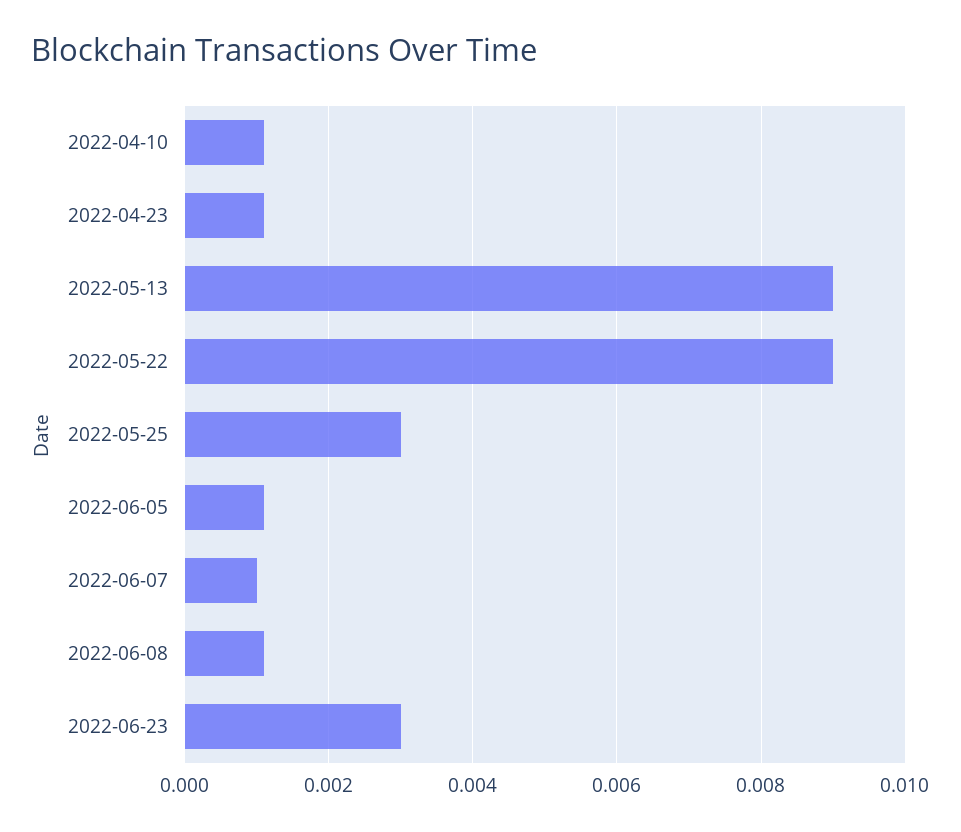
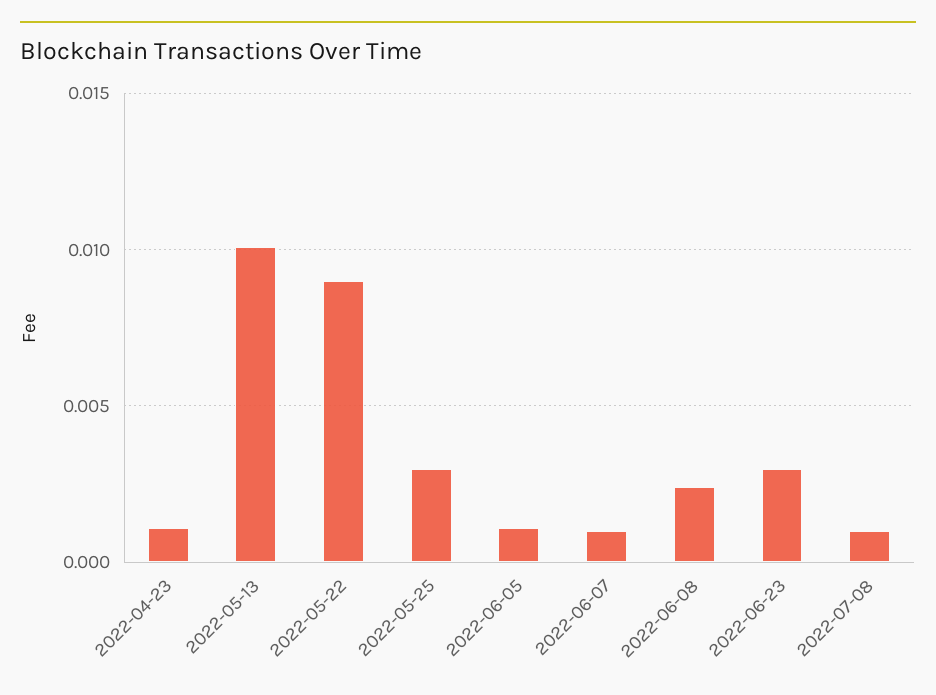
2022-04-10: 0.001 -> none
2022-05-13: 0.009 -> 0.01
2022-06-08: 0.001 -> 0.0025
2022-07-08: none -> 0.001

